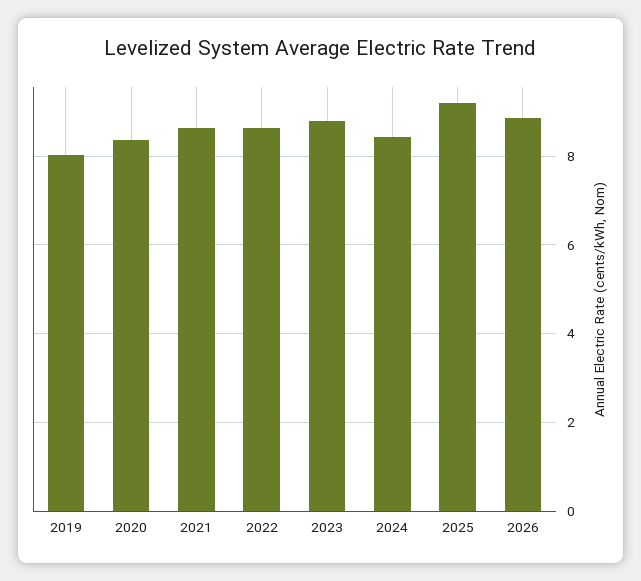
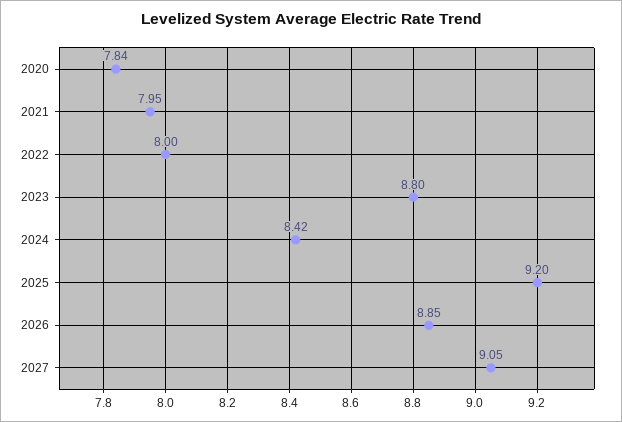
2019: 8 -> none
2020: 8.4 -> 7.84
2021: 8.6 -> 7.95
2022: 8.6 -> 8
2027: none -> 9.05

